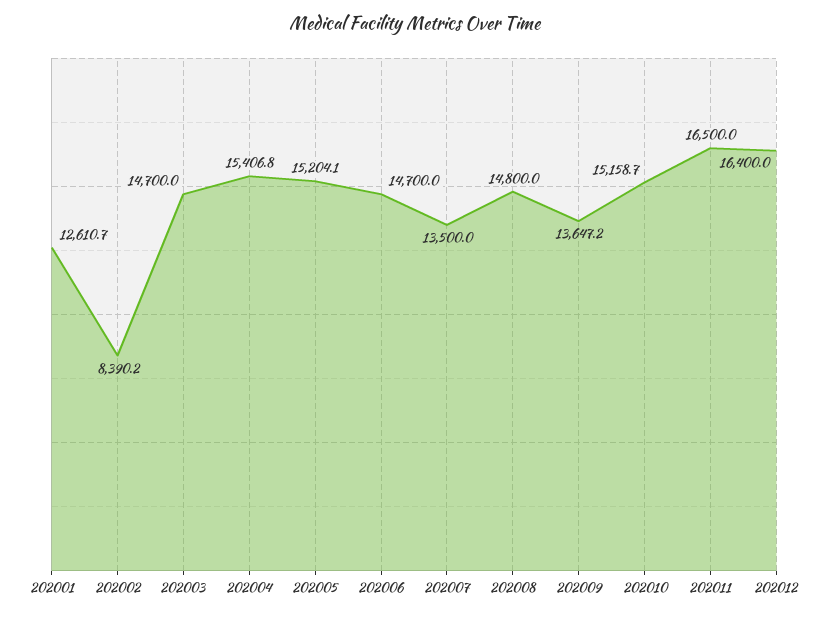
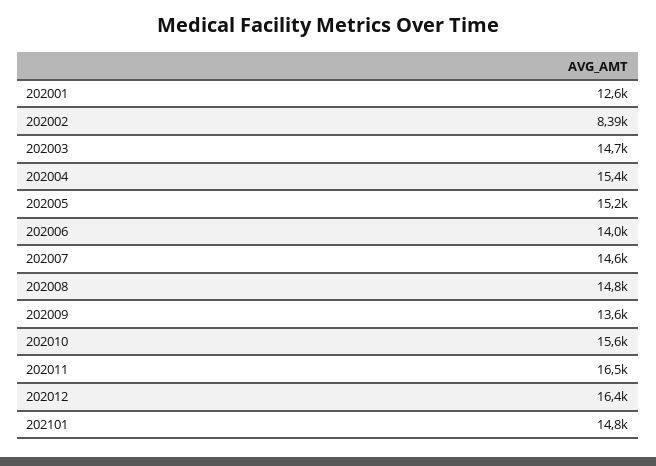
202006: 14700 -> 14000
202007: 13500 -> 14600
202010: 15158.7 -> 15600
202101: none -> 14800

